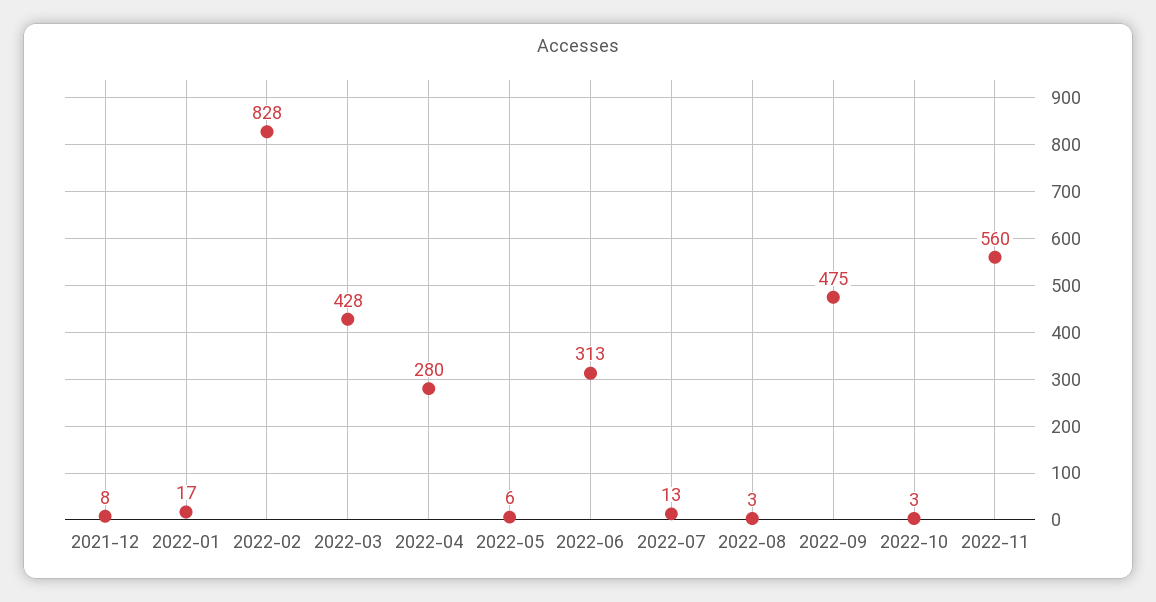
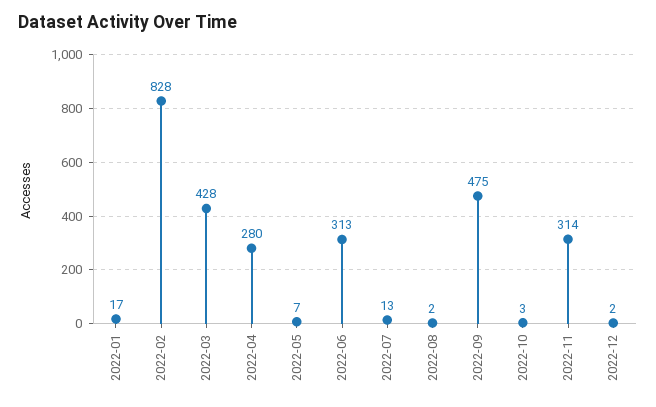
2021-12: 8 -> none
2022-05: 6 -> 7
2022-08: 3 -> 2
2022-11: 560 -> 314
2022-12: none -> 2

